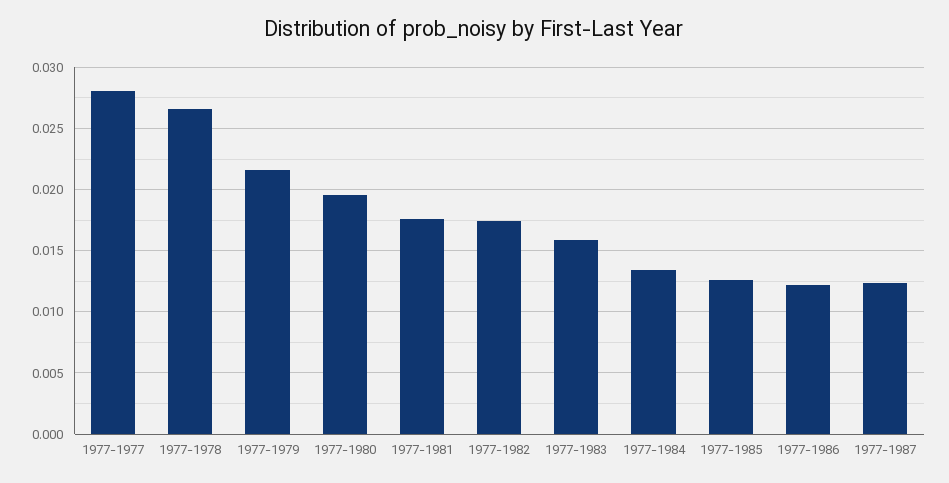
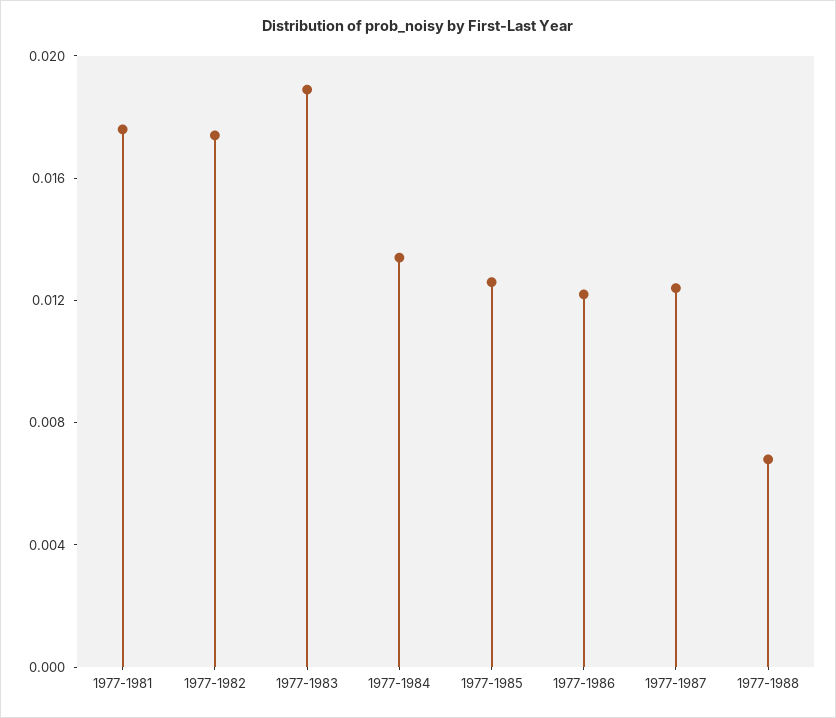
1977-1977: 0.028 -> none
1977-1978: 0.0265 -> none
1977-1979: 0.0215 -> none
1977-1980: 0.0195 -> none
1977-1983: 0.016 -> 0.019
1977-1988: none -> 0.007

